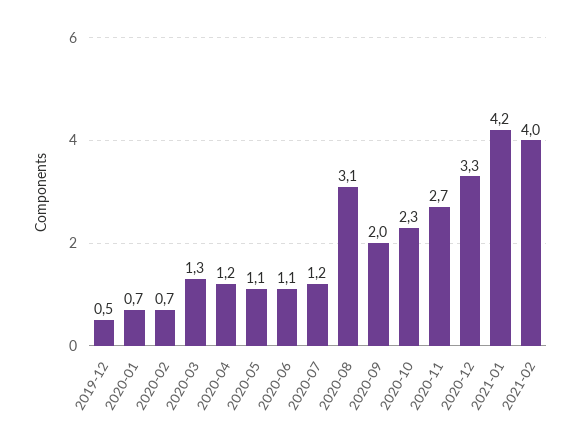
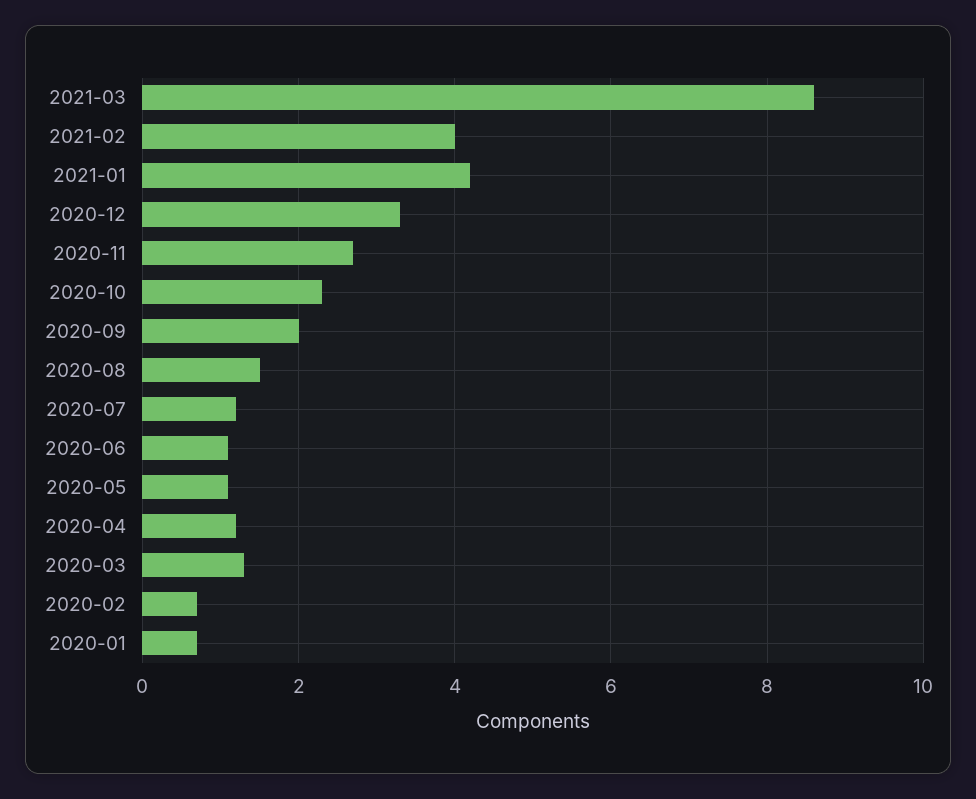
2019-12: 0.5 -> none
2020-08: 3.1 -> 1.5
2021-03: none -> 8.5

